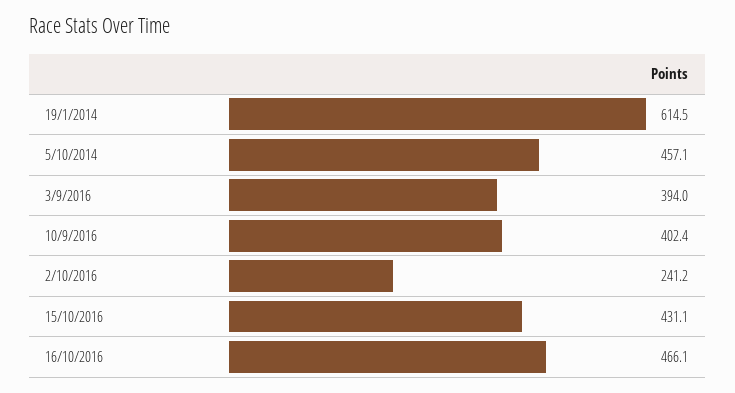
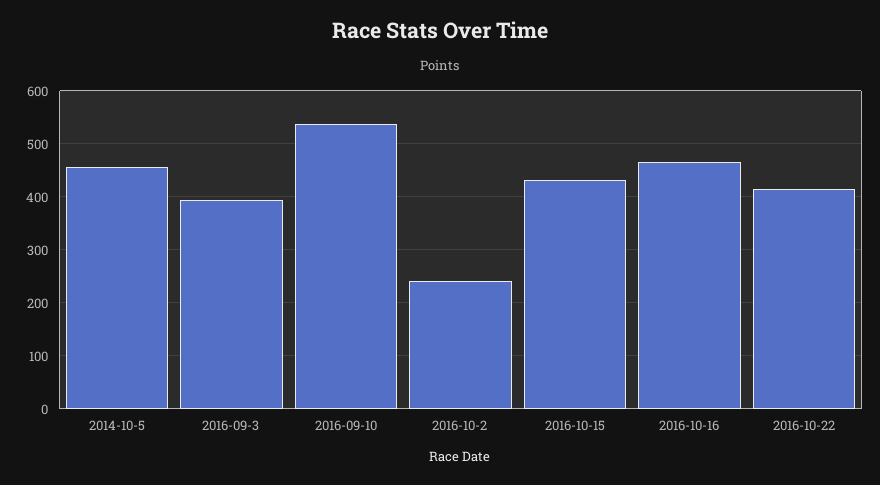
19/1/2014: 614.5 -> none
10/9/2016: 402.4 -> 540
2016-10-22: none -> 420

